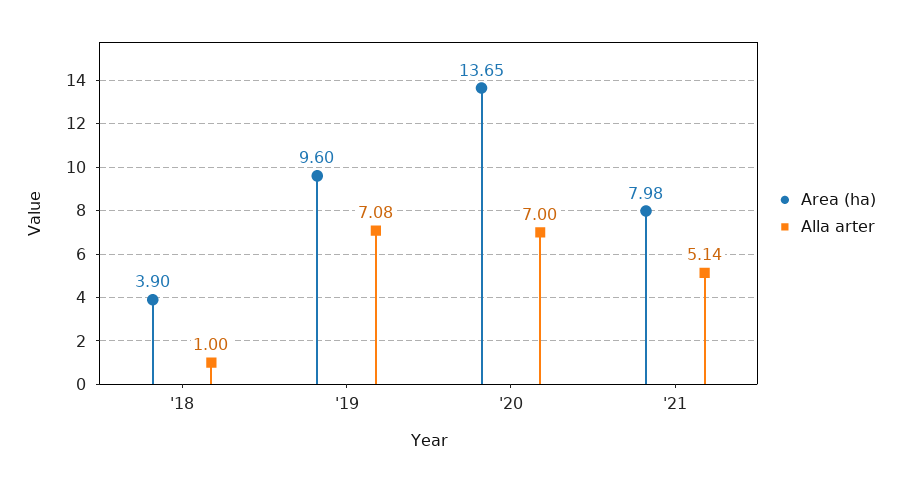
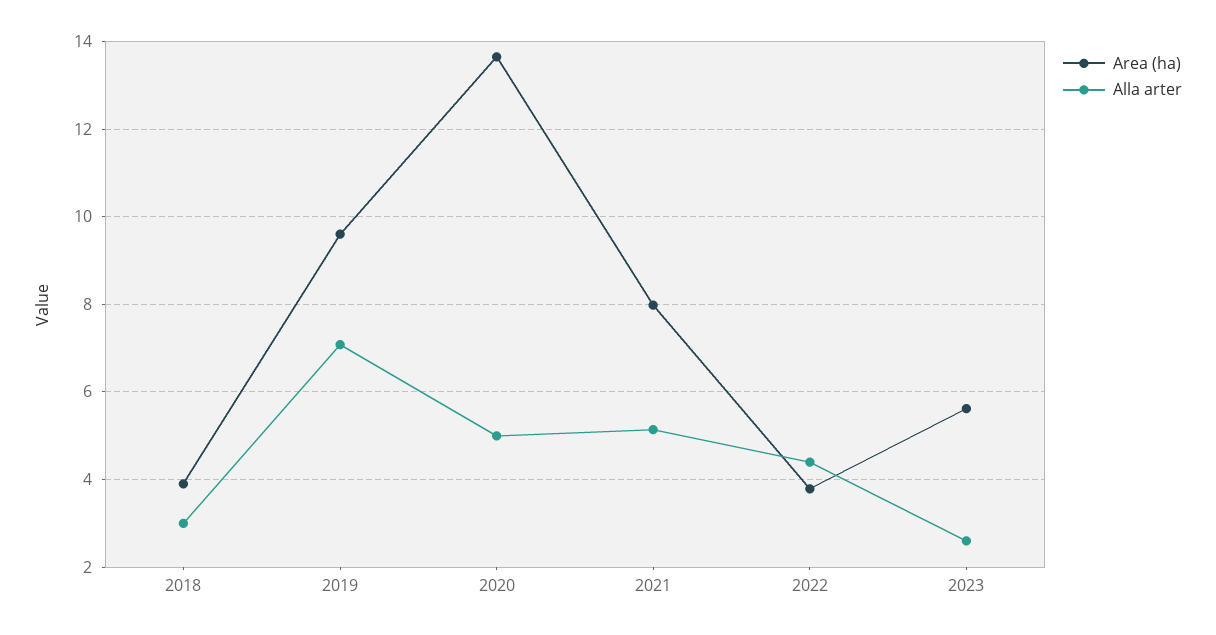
Alla arter, '18: 1 -> 3
Alla arter, '20: 7 -> 5
Area (ha), 2022: none -> 3.8
Alla arter, 2022: none -> 4.4
Area (ha), 2023: none -> 5.6
Alla arter, 2023: none -> 2.6

